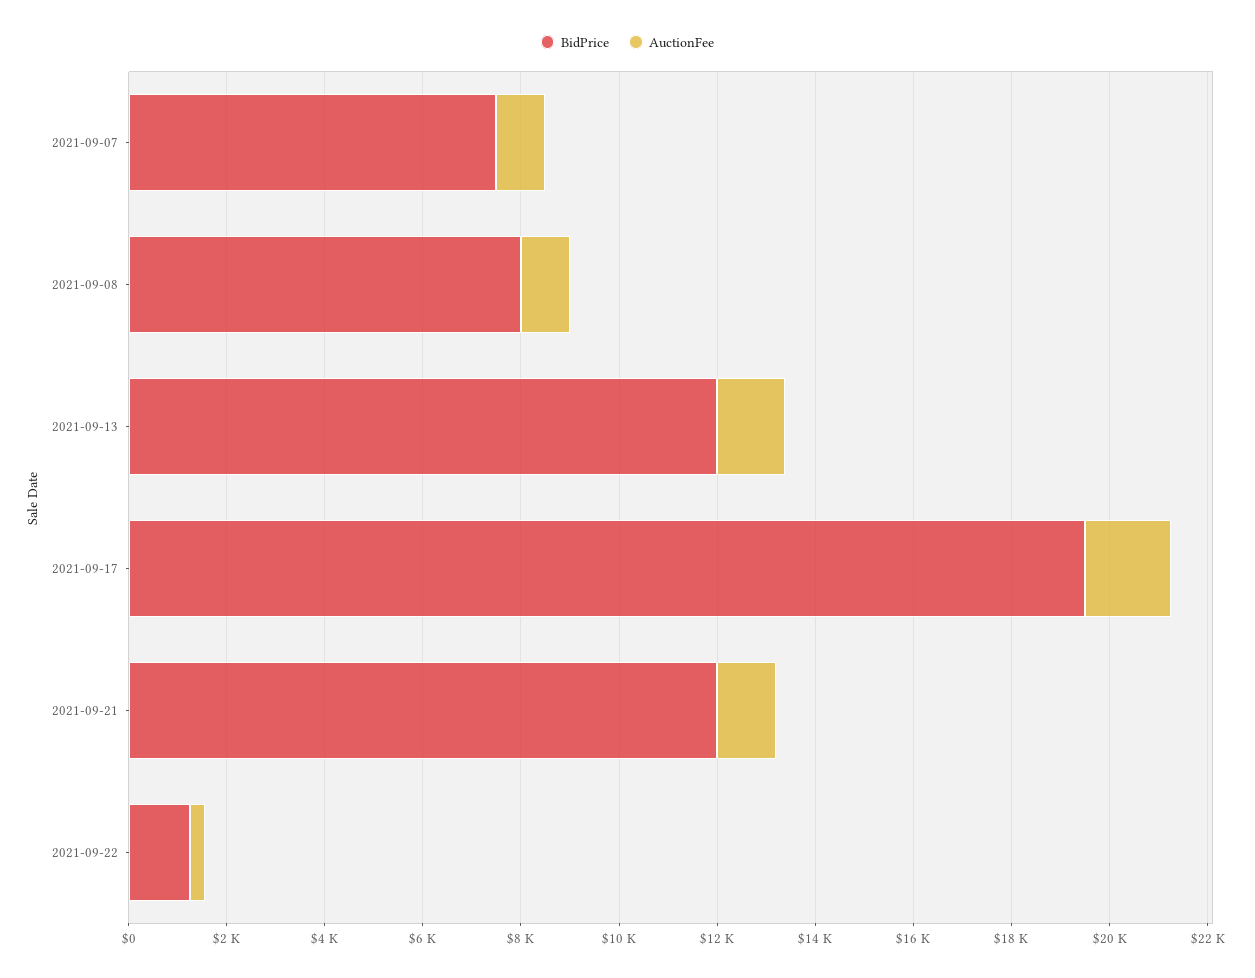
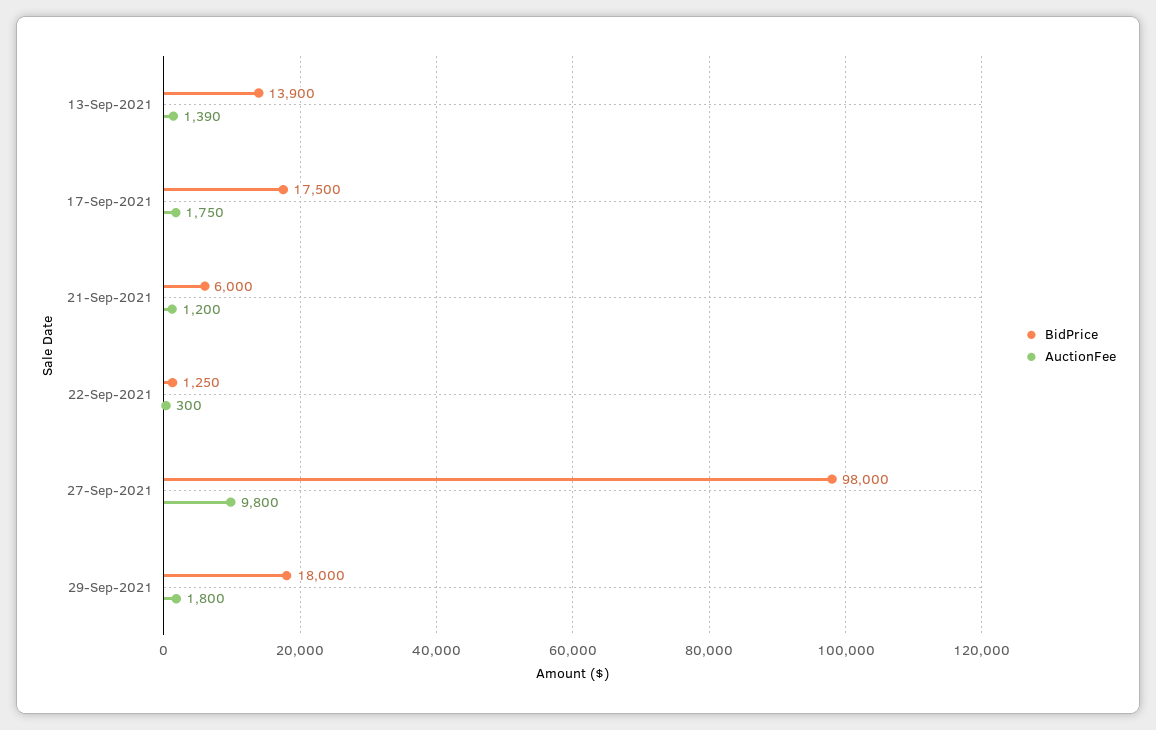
BidPrice, 2021-09-07: 7500 -> none
AuctionFee, 2021-09-07: 1000 -> none
BidPrice, 2021-09-08: 8000 -> none
AuctionFee, 2021-09-08: 1000 -> none
BidPrice, 2021-09-13: 12000 -> 13900
BidPrice, 2021-09-17: 19500 -> 17500
BidPrice, 2021-09-21: 12000 -> 6000
BidPrice, 27-Sep-2021: none -> 98000
AuctionFee, 27-Sep-2021: none -> 9800
BidPrice, 29-Sep-2021: none -> 18000
AuctionFee, 29-Sep-2021: none -> 1800

